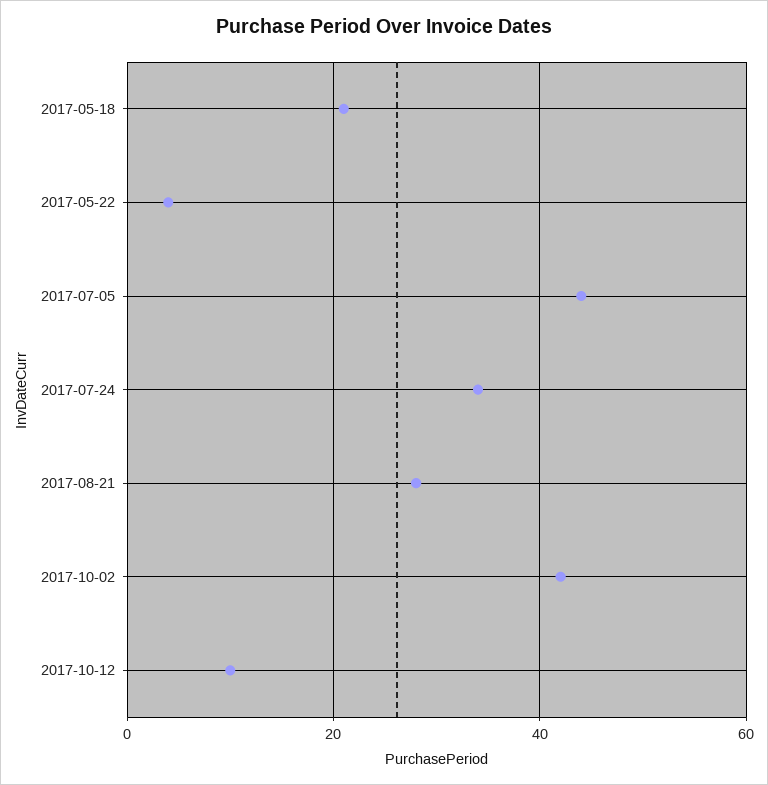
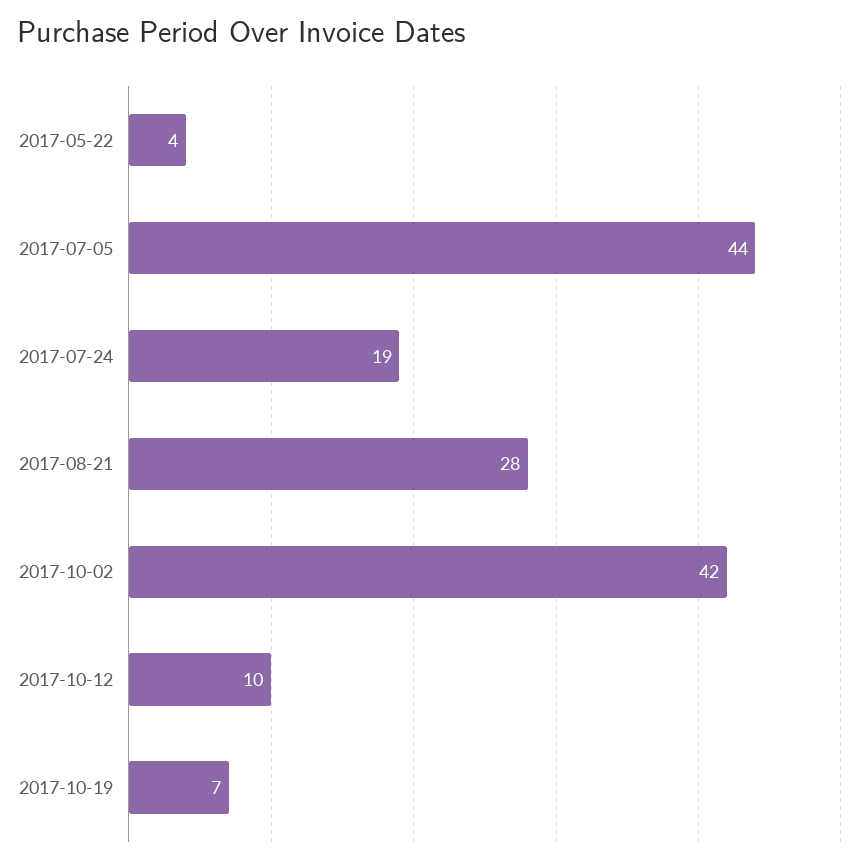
2017-05-18: 20 -> none
2017-07-24: 35 -> 19
2017-10-19: none -> 7

